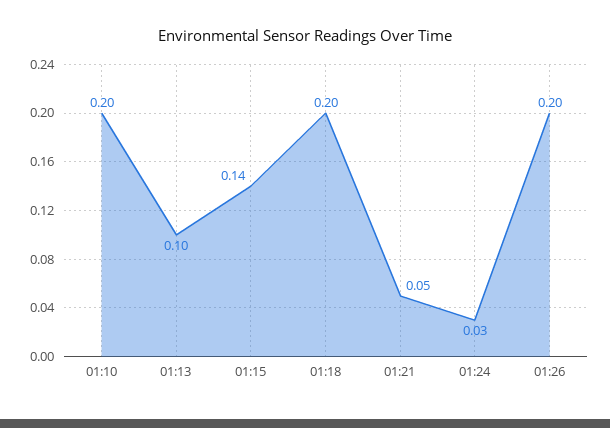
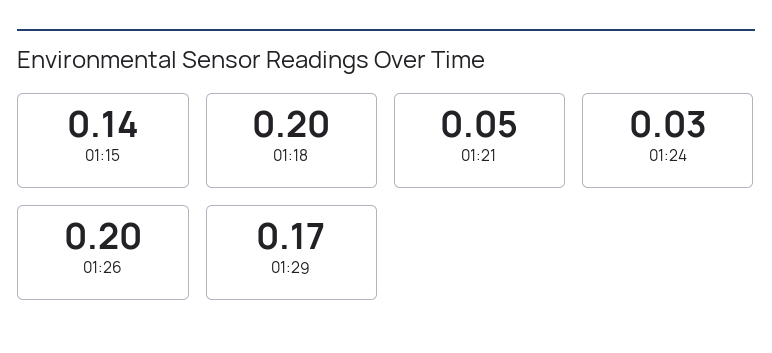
01:10: 0.2 -> none
01:13: 0.1 -> none
01:29: none -> 0.17

